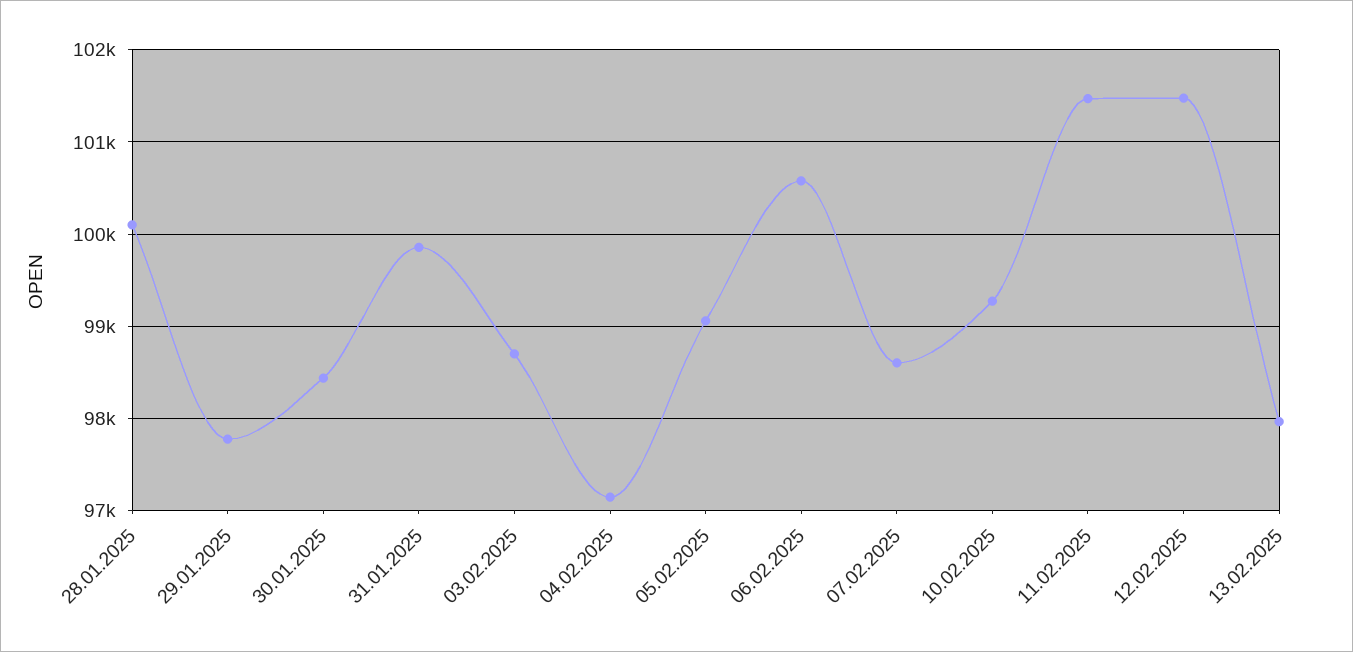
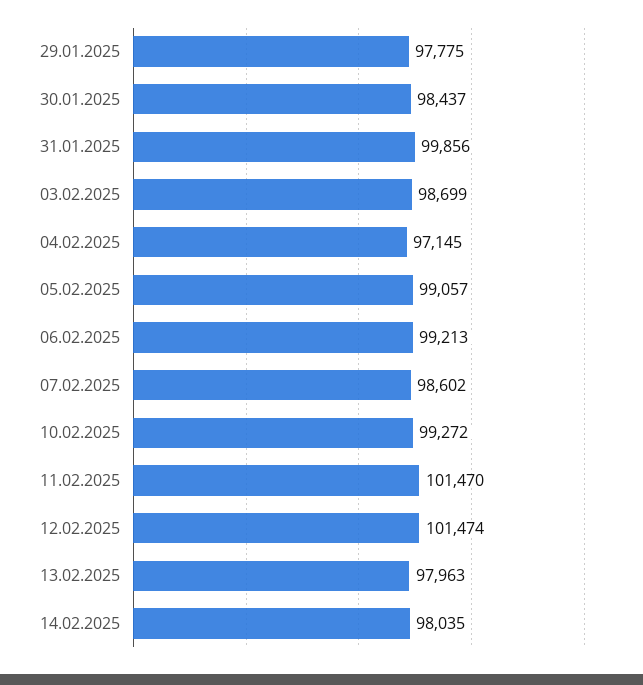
28.01.2025: 100100 -> none
06.02.2025: 100600 -> 99213
14.02.2025: none -> 98035

